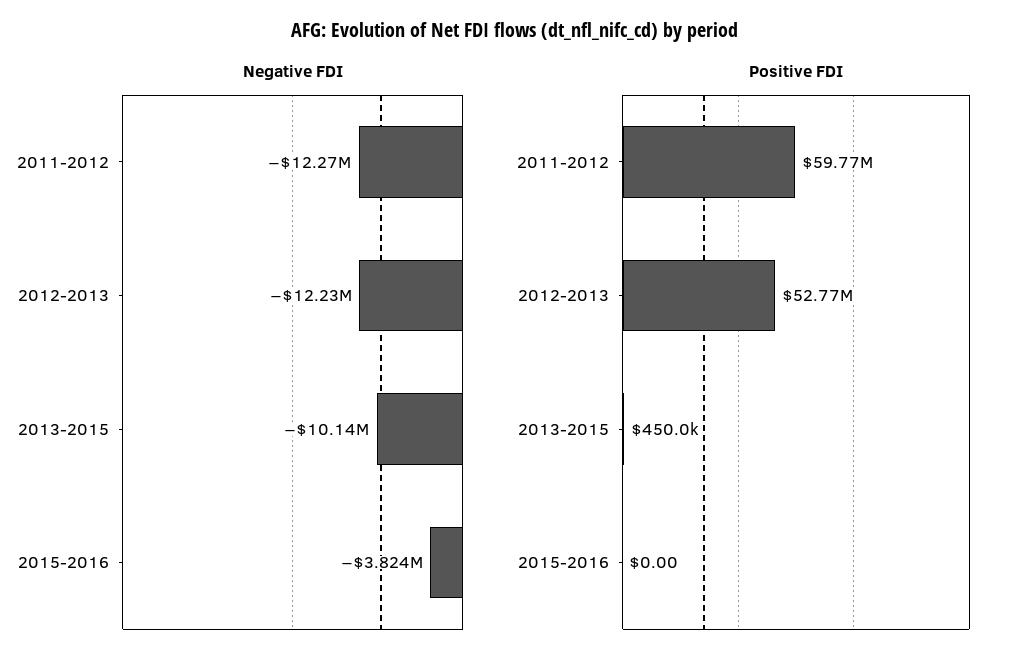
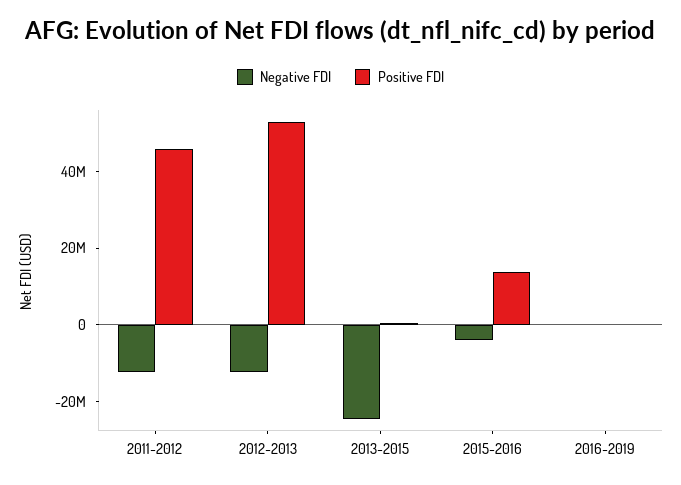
Negative FDI, 2013-2015: -10140000 -> -25000000
Positive FDI, 2011-2012: 59770000 -> 45000000
Positive FDI, 2015-2016: 0 -> 15000000
Negative FDI, 2016-2019: none -> 0
Positive FDI, 2016-2019: none -> 0

